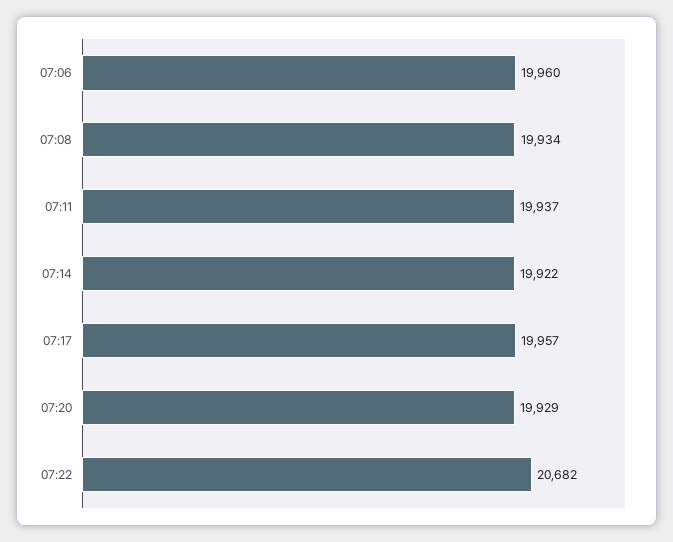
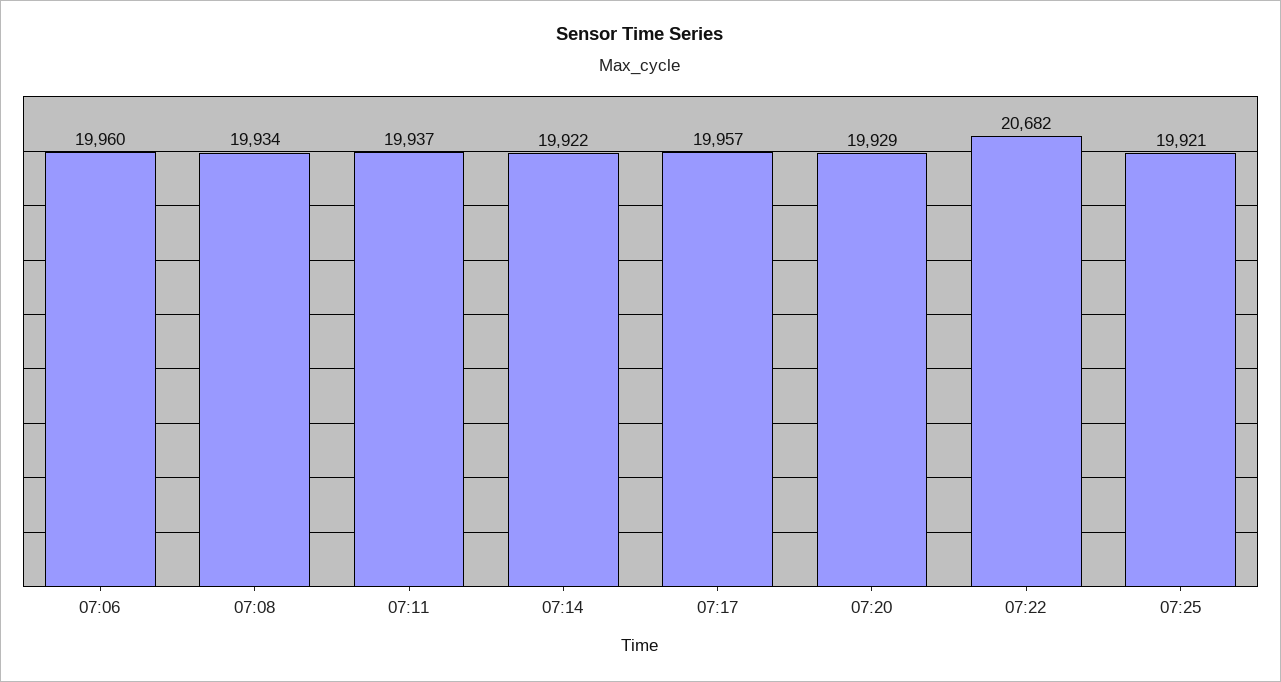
07:25: none -> 19921

